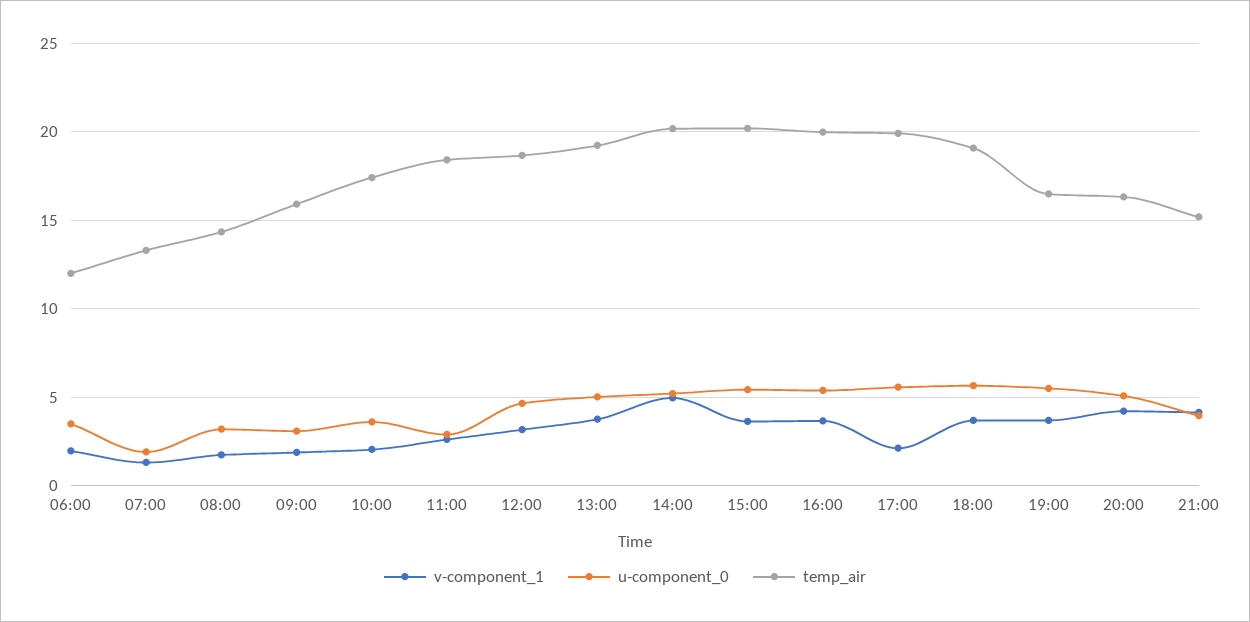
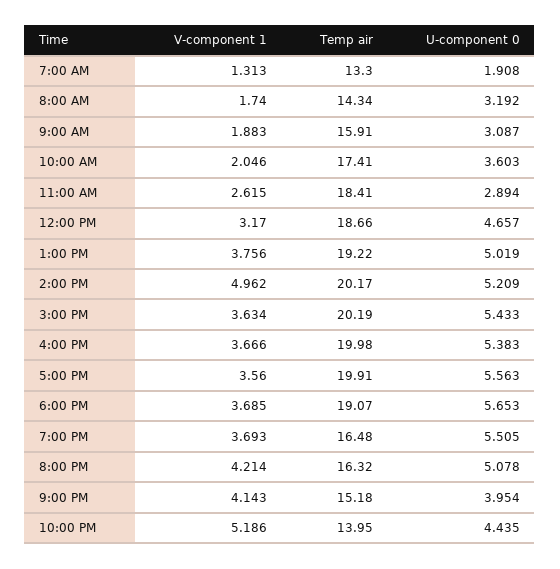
v-component_1, 06:00: 2 -> none
u-component_0, 06:00: 3.5 -> none
temp_air, 06:00: 12 -> none
v-component_1, 17:00: 2 -> 3.56
v-component_1, 10:00 PM: none -> 5.186
temp_air, 10:00 PM: none -> 13.95
u-component_0, 10:00 PM: none -> 4.435

